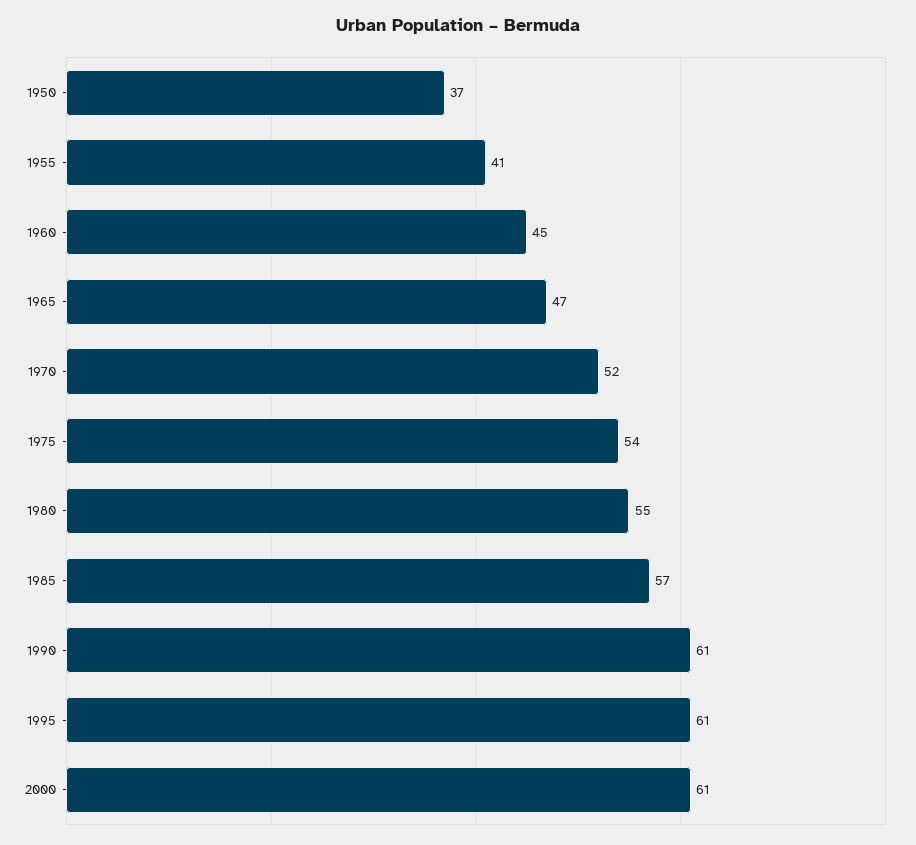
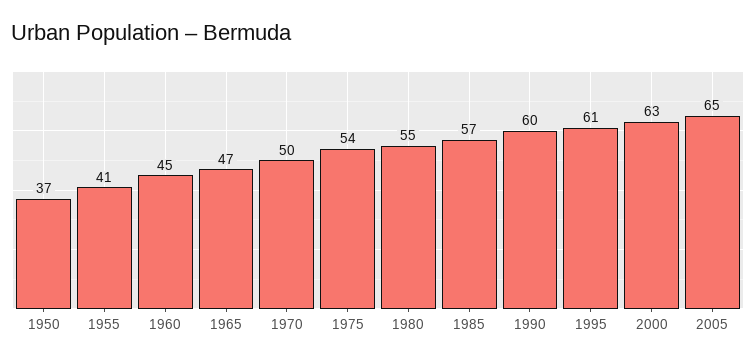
1970: 52 -> 50
1990: 61 -> 60
2000: 61 -> 63
2005: none -> 65

